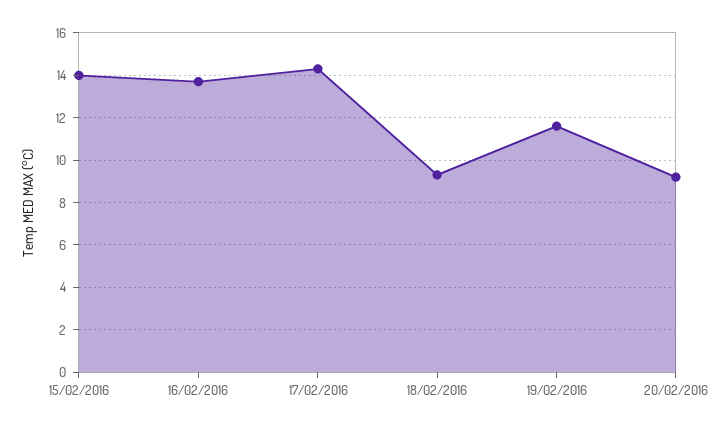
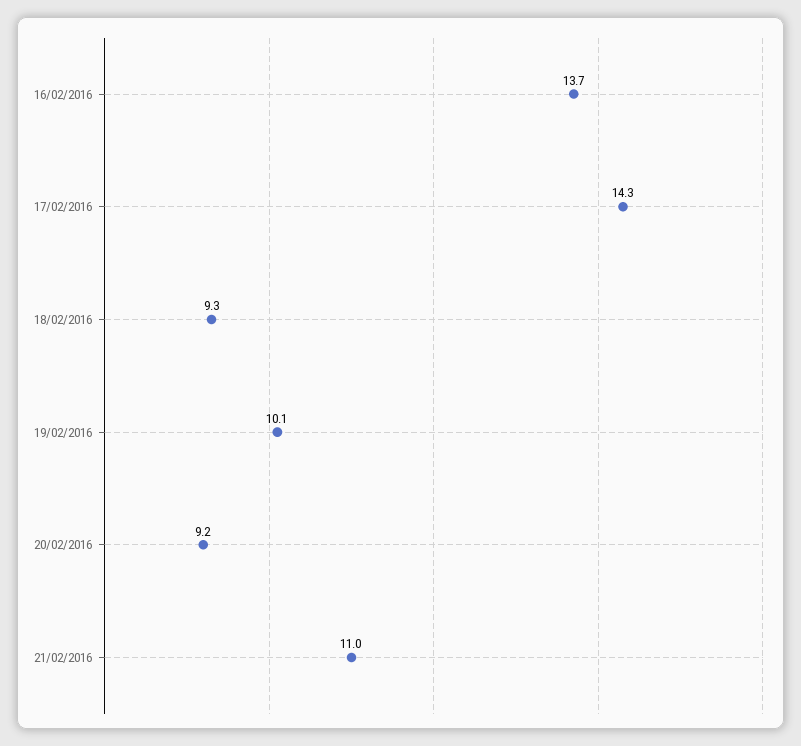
15/02/2016: 14 -> none
19/02/2016: 11.5 -> 10.1
21/02/2016: none -> 11

